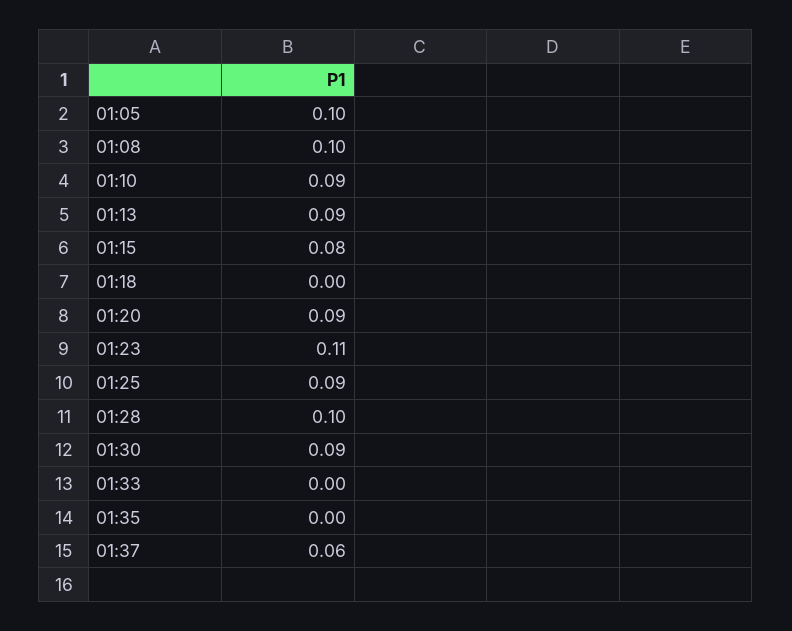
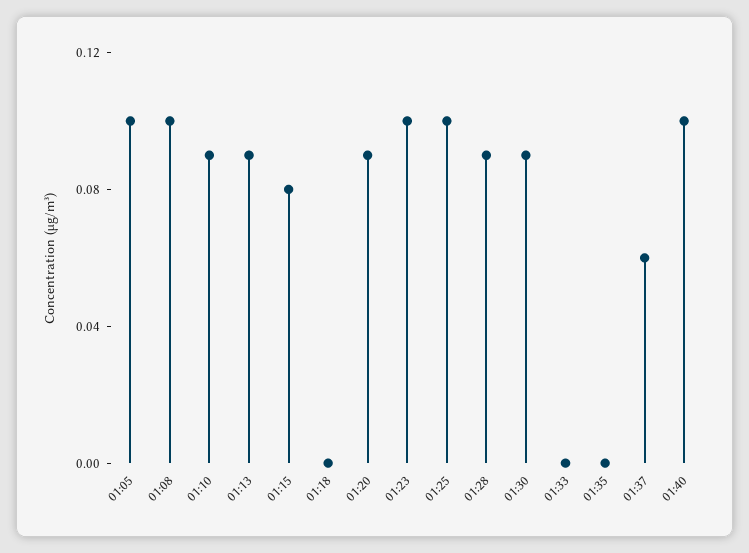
01:23: 0.11 -> 0.1
01:25: 0.09 -> 0.1
01:28: 0.1 -> 0.09
01:40: none -> 0.1

